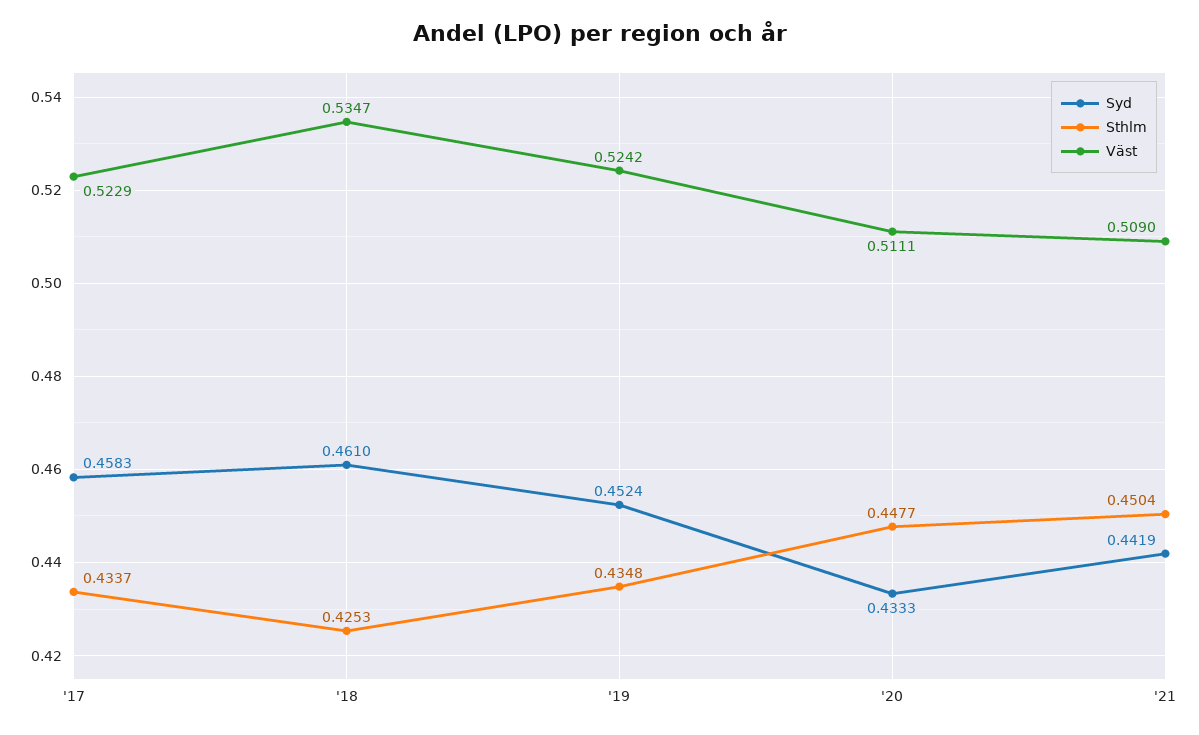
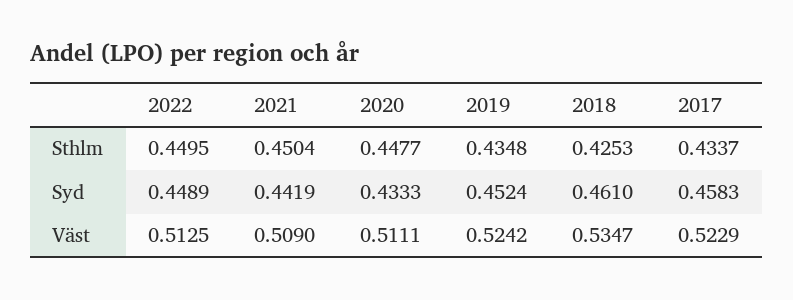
Sthlm, 2022: none -> 0.4495
Syd, 2022: none -> 0.4489
Väst, 2022: none -> 0.5125

